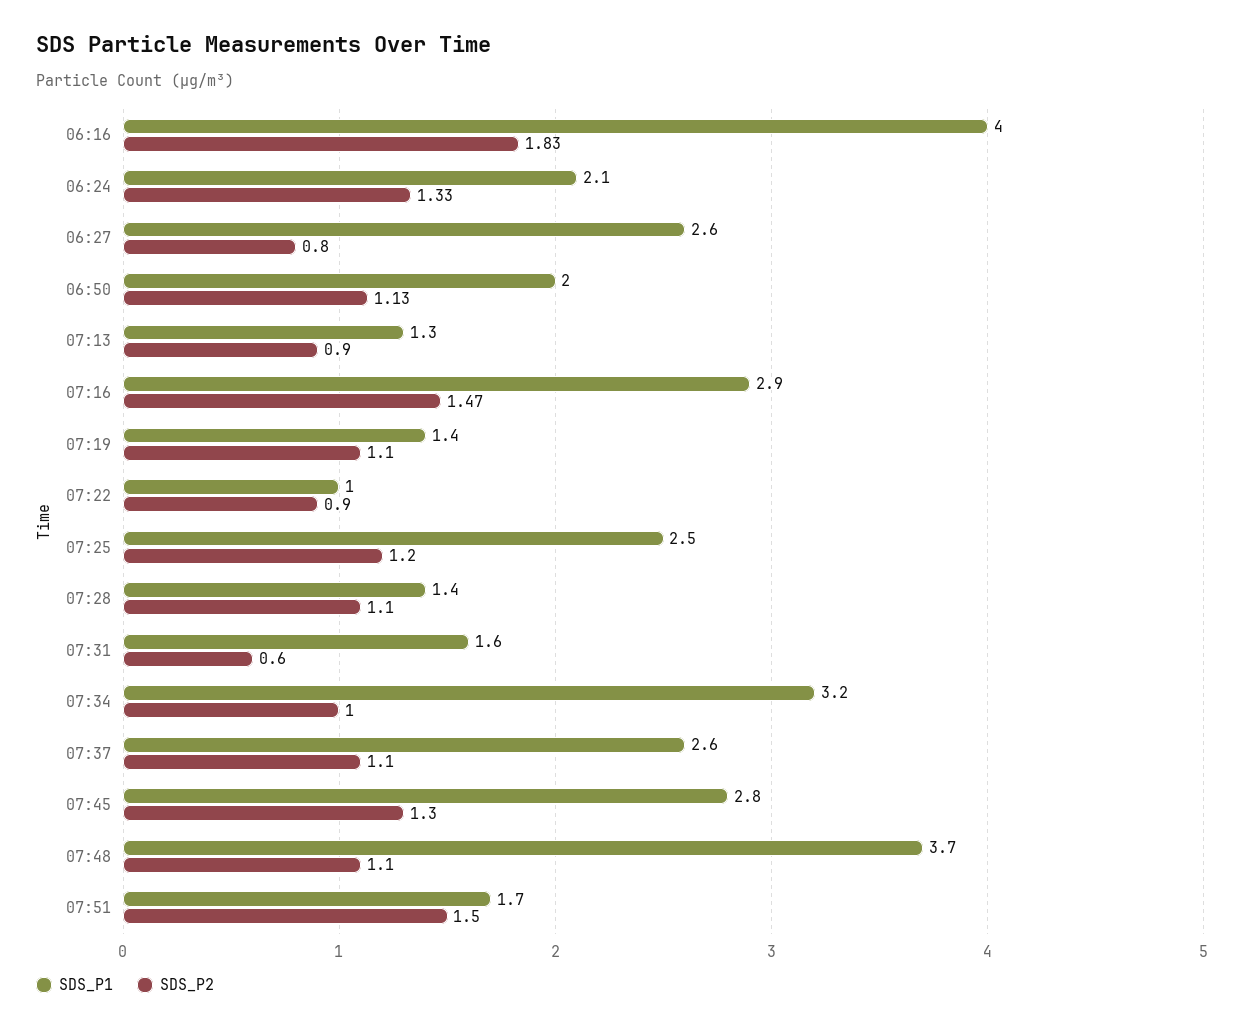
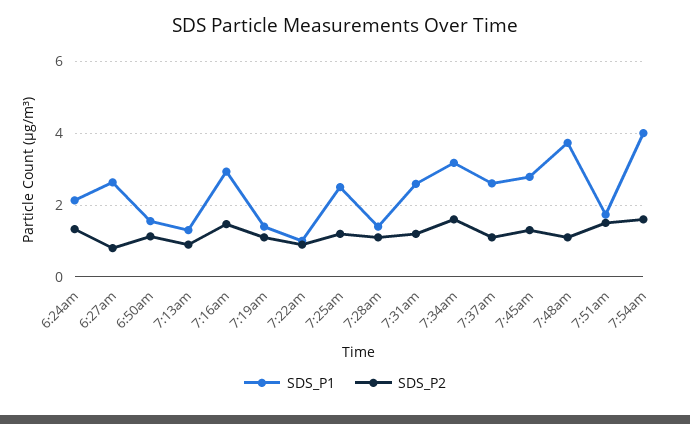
SDS_P1, 06:16: 4 -> none
SDS_P2, 06:16: 1.83 -> none
SDS_P1, 06:50: 2 -> 1.6
SDS_P1, 07:31: 1.6 -> 2.6
SDS_P2, 07:31: 0.6 -> 1.2
SDS_P2, 07:34: 1 -> 1.6
SDS_P1, 7:54am: none -> 4
SDS_P2, 7:54am: none -> 1.6

